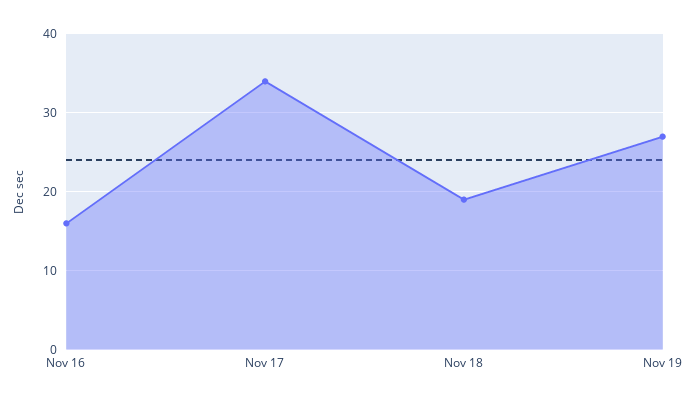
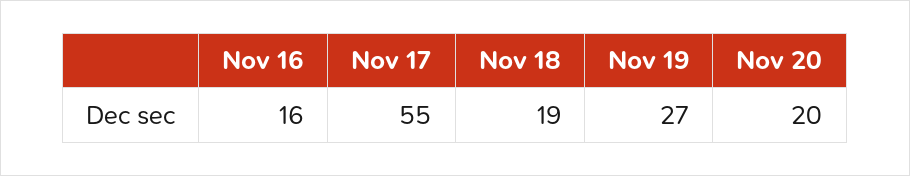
Nov 17: 34 -> 55
Nov 20: none -> 20

